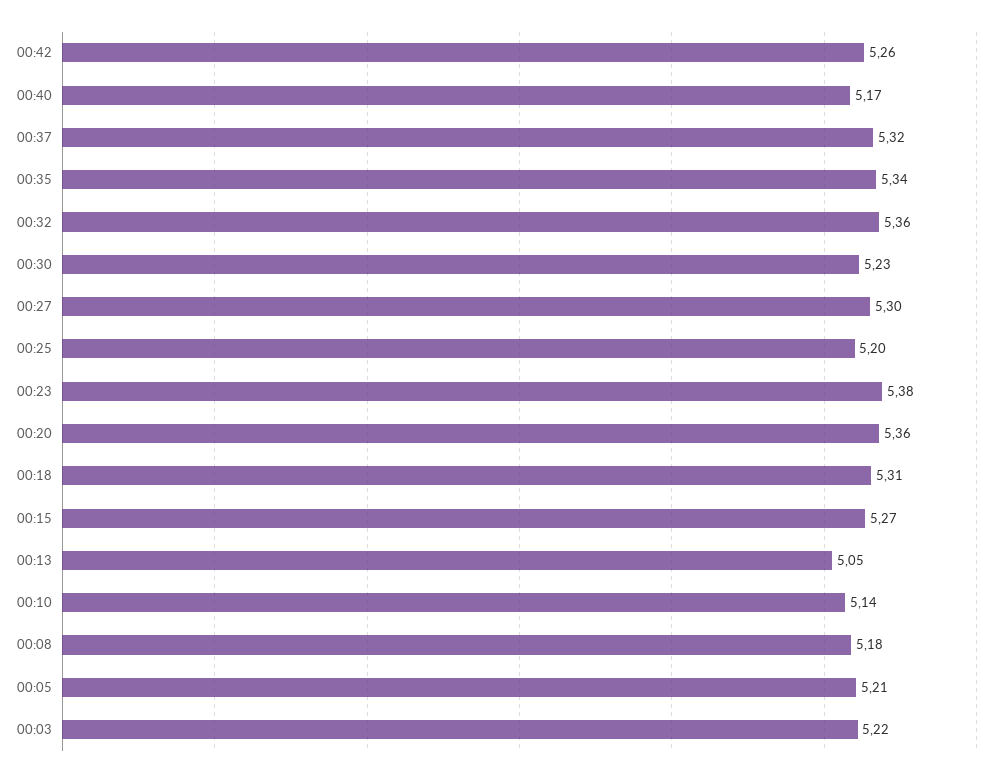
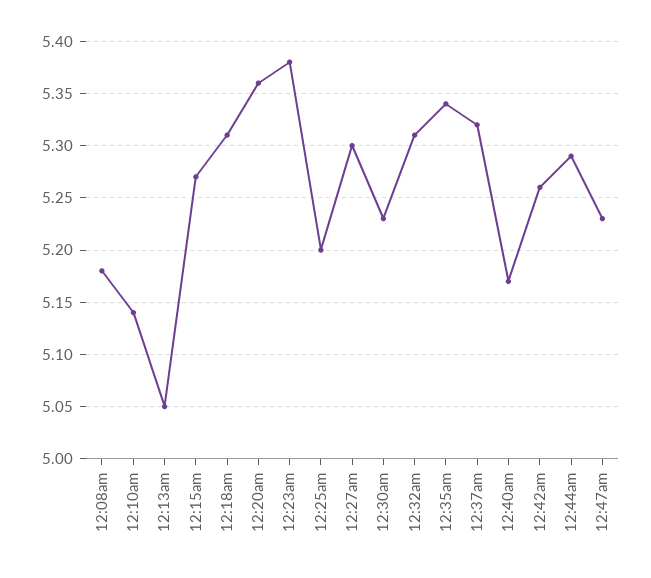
00:32: 5.36 -> 5.31
00:05: 5.21 -> none
00:03: 5.22 -> none
12:44am: none -> 5.29
12:47am: none -> 5.23

